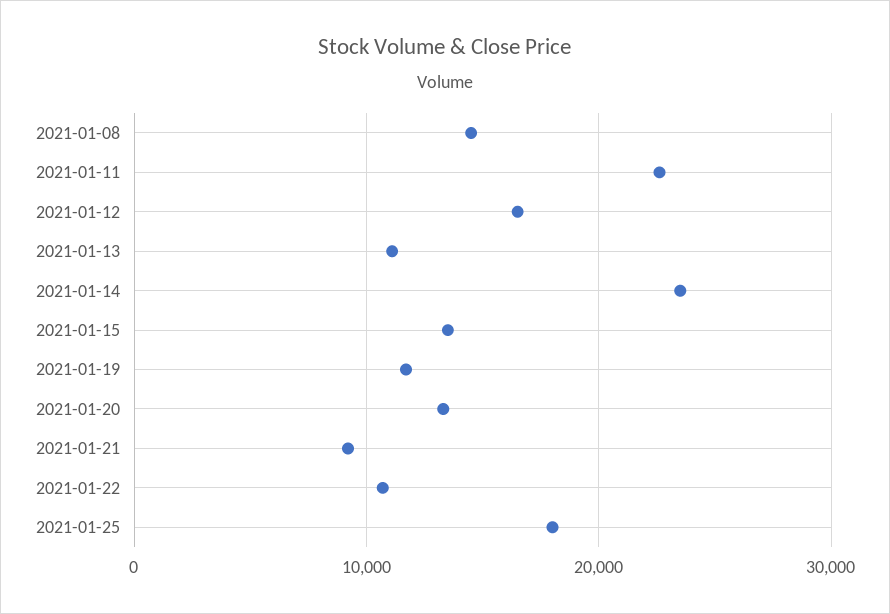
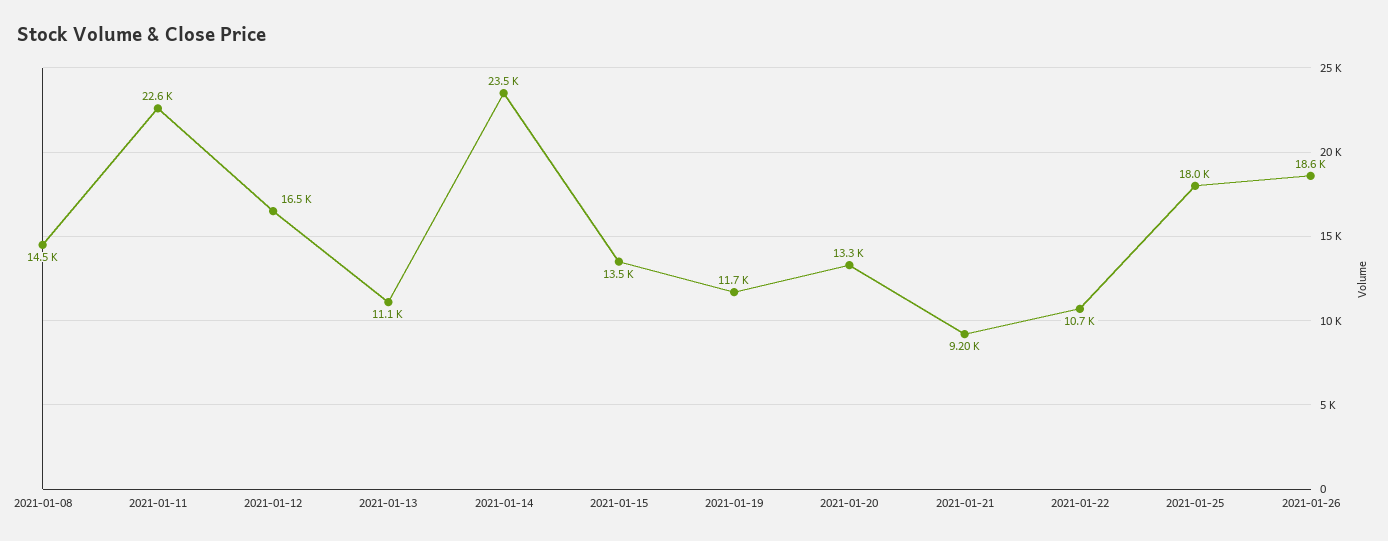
2021-01-26: none -> 18600

